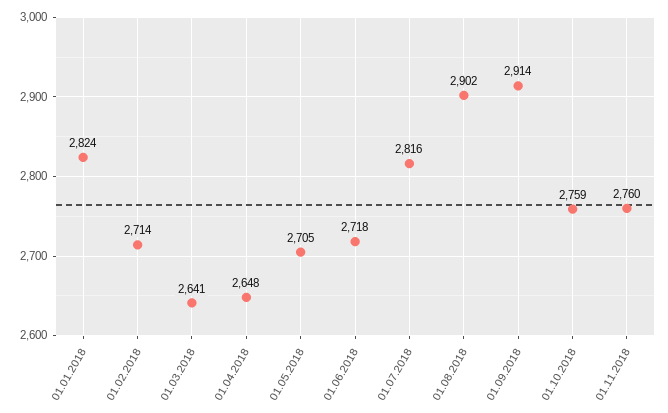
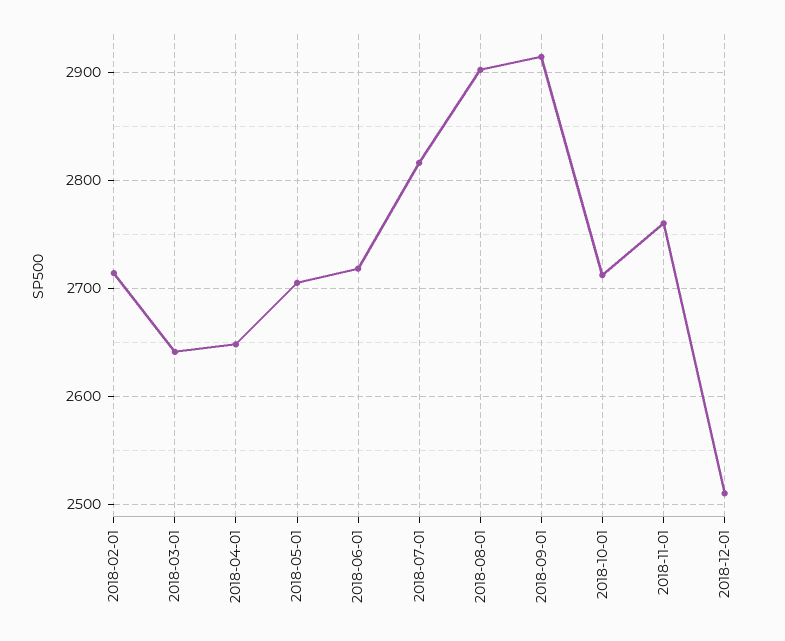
01.01.2018: 2824 -> none
01.10.2018: 2759 -> 2710
2018-12-01: none -> 2510

